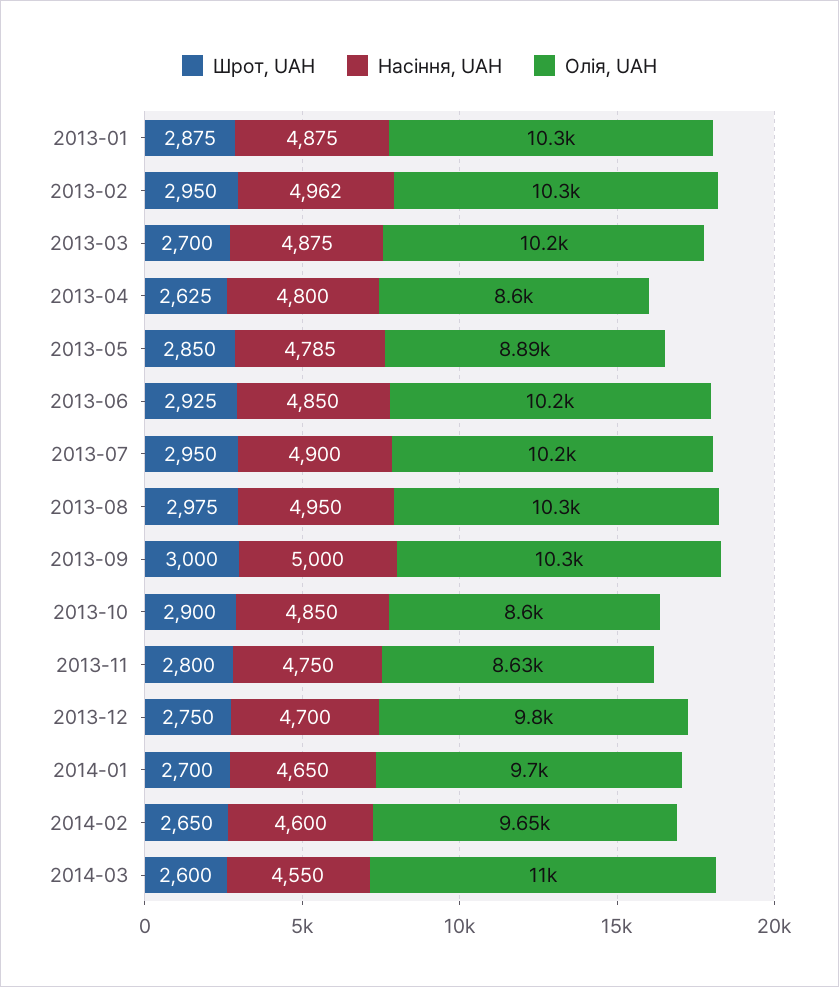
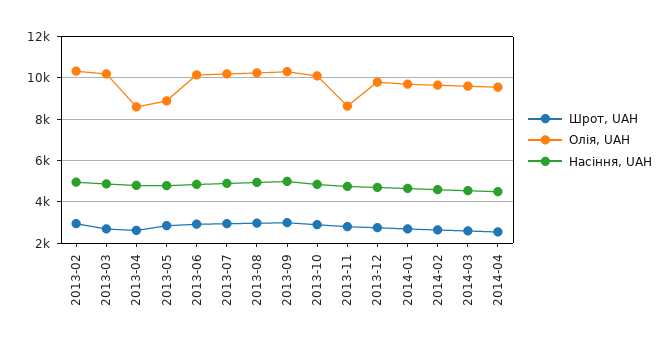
Шрот, UAH, 2013-01: 2875 -> none
Насіння, UAH, 2013-01: 4875 -> none
Олія, UAH, 2013-01: 10300 -> none
Олія, UAH, 2013-10: 8600 -> 10000
Олія, UAH, 2014-03: 11000 -> 9500
Шрот, UAH, 2014-04: none -> 2500
Олія, UAH, 2014-04: none -> 9500
Насіння, UAH, 2014-04: none -> 4500

